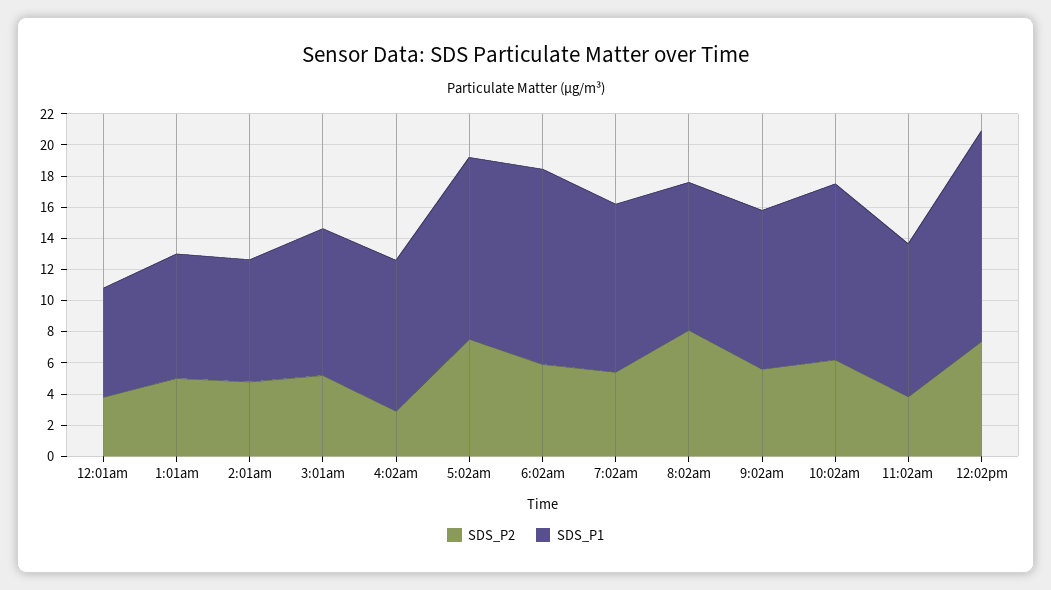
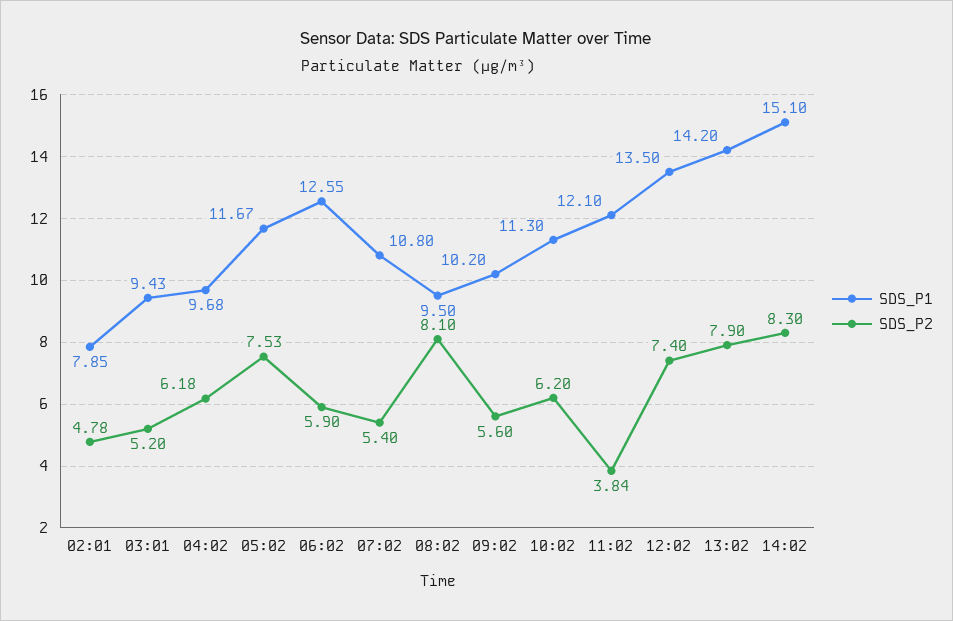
SDS_P2, 12:01am: 4 -> none
SDS_P1, 12:01am: 7 -> none
SDS_P2, 1:01am: 5 -> none
SDS_P1, 1:01am: 8 -> none
SDS_P2, 4:02am: 3 -> 6.18
SDS_P1, 11:02am: 10 -> 12.1
SDS_P1, 13:02: none -> 14.2
SDS_P2, 13:02: none -> 7.9
SDS_P1, 14:02: none -> 15.1
SDS_P2, 14:02: none -> 8.3

